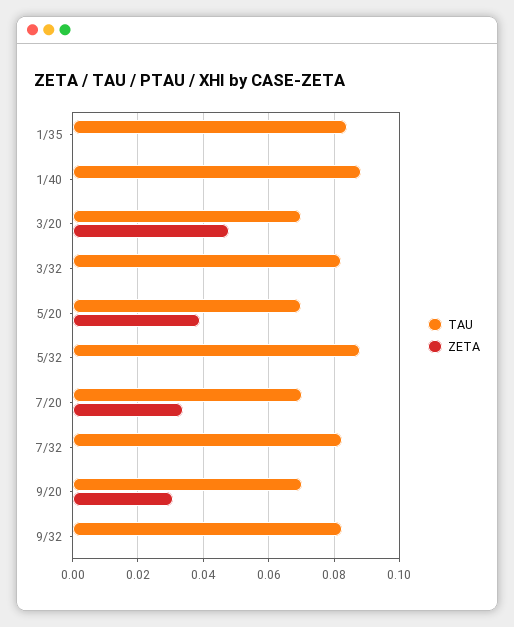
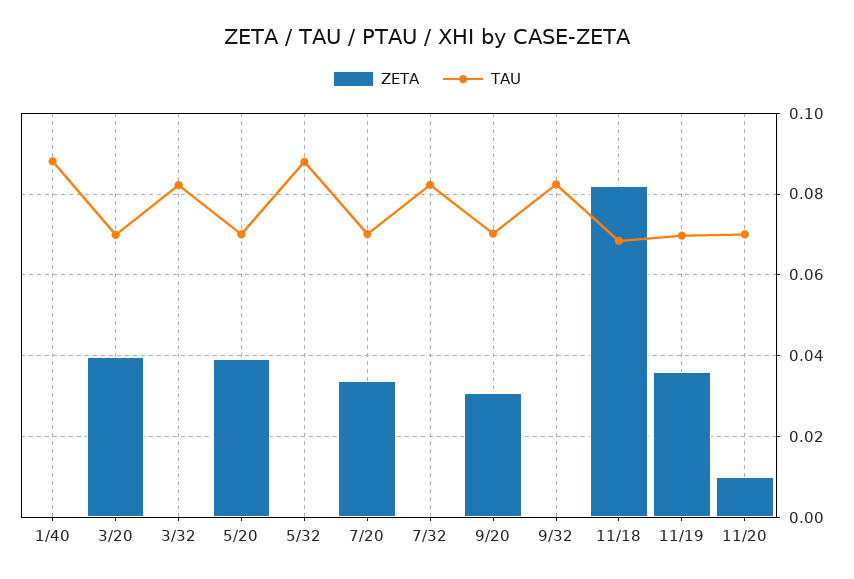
TAU, 1/35: 0.084 -> none
ZETA, 1/35: 0 -> none
ZETA, 3/20: 0.048 -> 0.04
ZETA, 11/18: none -> 0.082
TAU, 11/18: none -> 0.068
ZETA, 11/19: none -> 0.036
TAU, 11/19: none -> 0.07
ZETA, 11/20: none -> 0.01
TAU, 11/20: none -> 0.07

